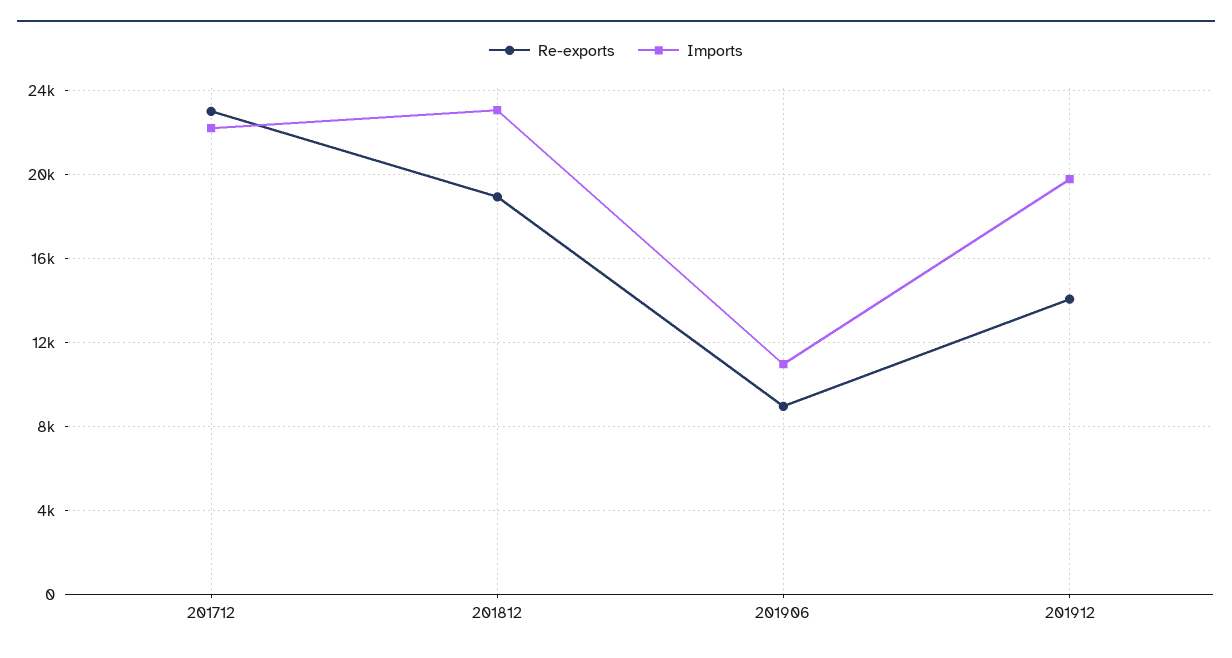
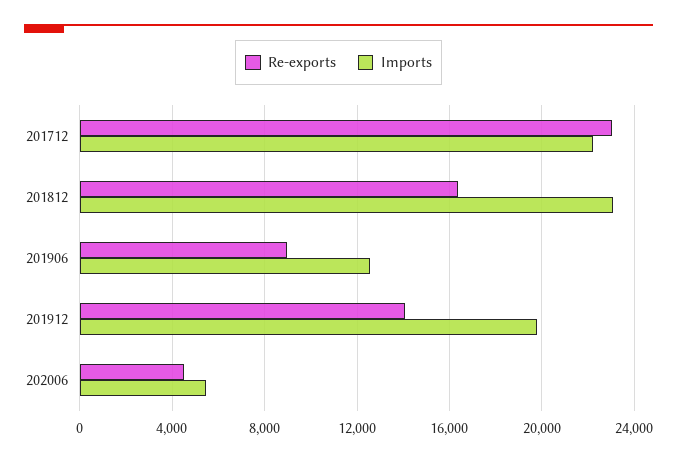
Re-exports, 201812: 19000 -> 16500
Imports, 201906: 11000 -> 12500
Re-exports, 202006: none -> 4500
Imports, 202006: none -> 5500

